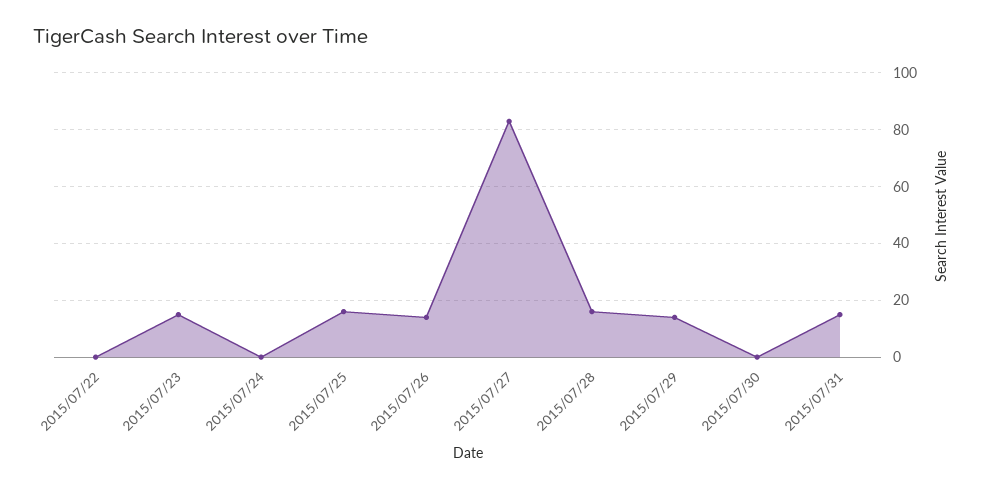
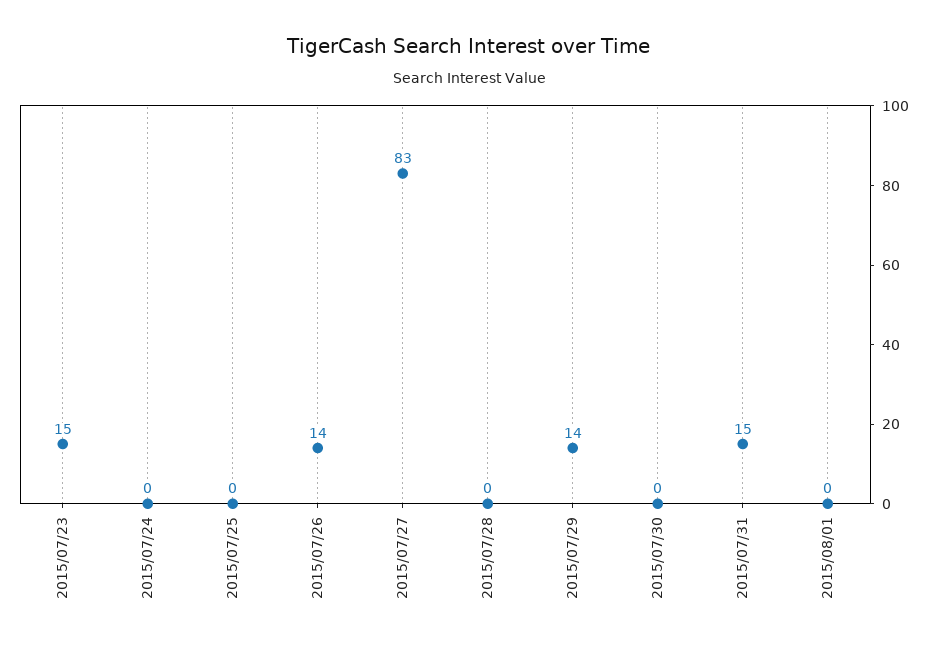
2015/07/22: 0 -> none
2015/07/25: 15 -> 0
2015/07/28: 15 -> 0
2015/08/01: none -> 0

